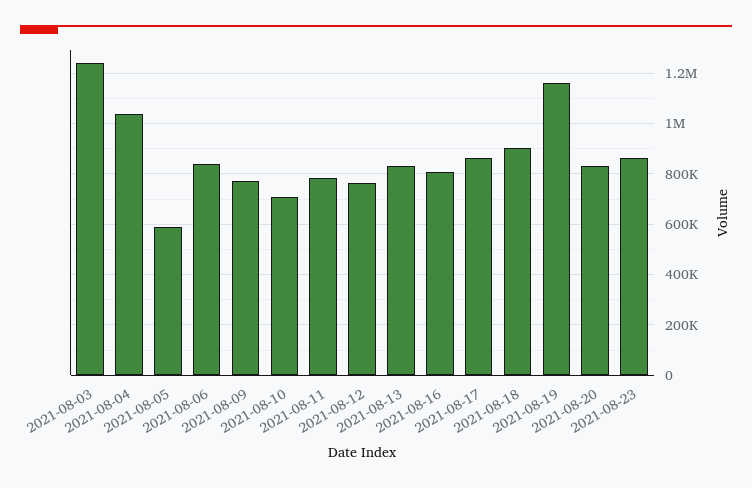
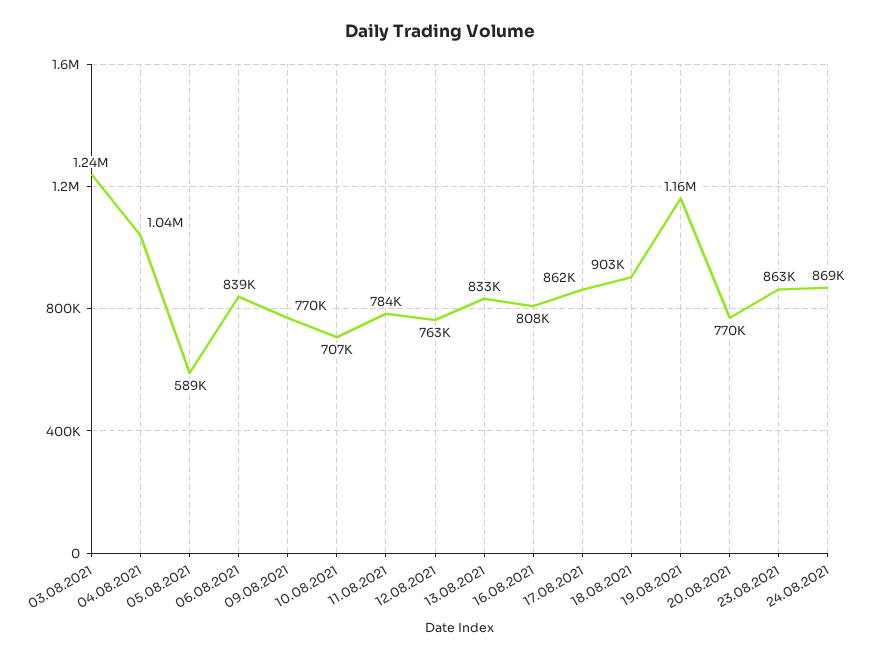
2021-08-20: 825000 -> 770000
24.08.2021: none -> 869000

